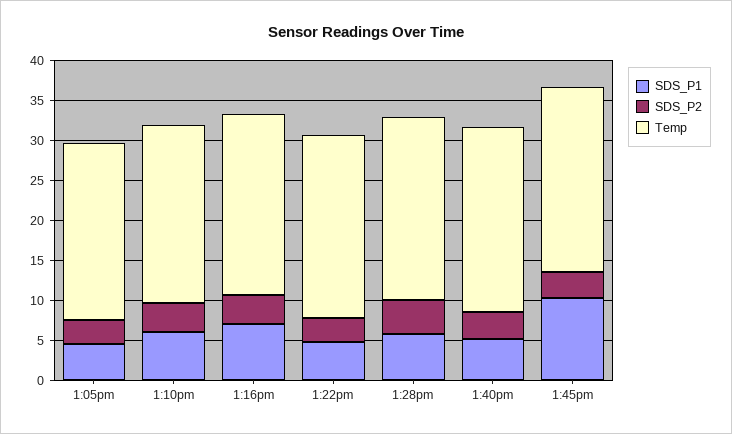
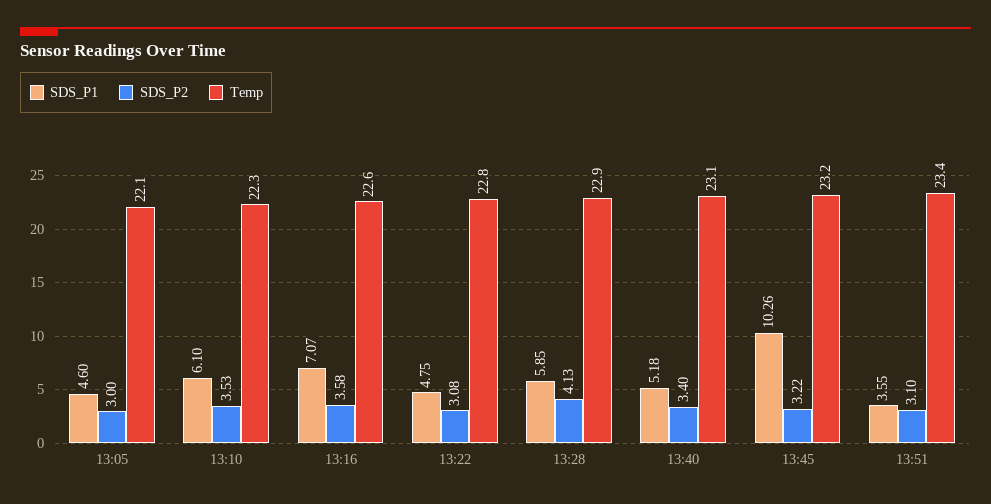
SDS_P1, 13:51: none -> 3.55
SDS_P2, 13:51: none -> 3.1
Temp, 13:51: none -> 23.4

